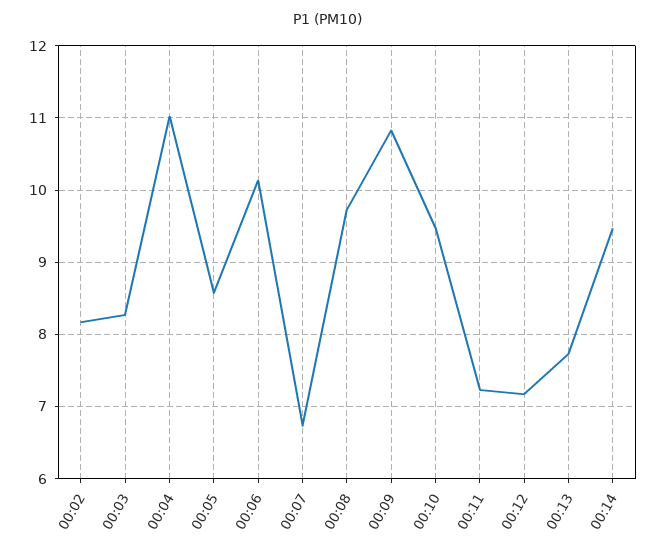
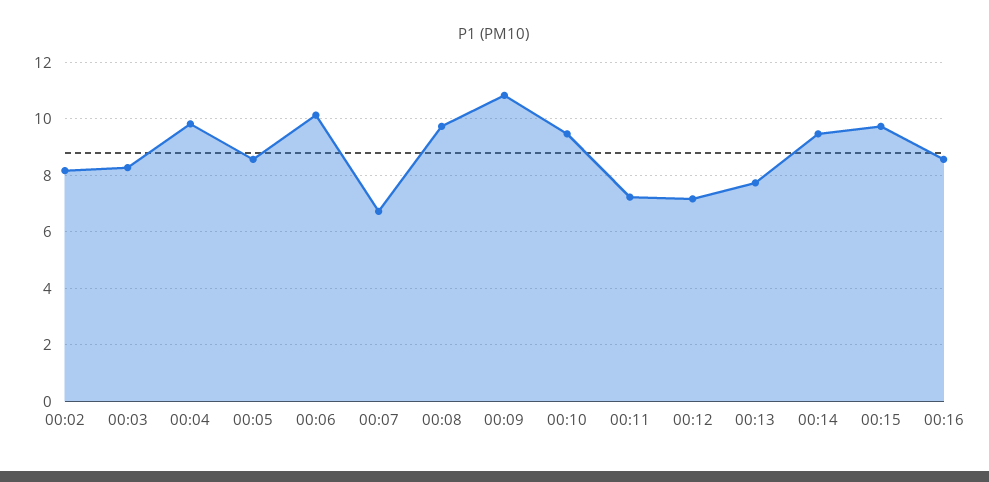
00:04: 11 -> 9.75
00:15: none -> 9.75
00:16: none -> 8.5

